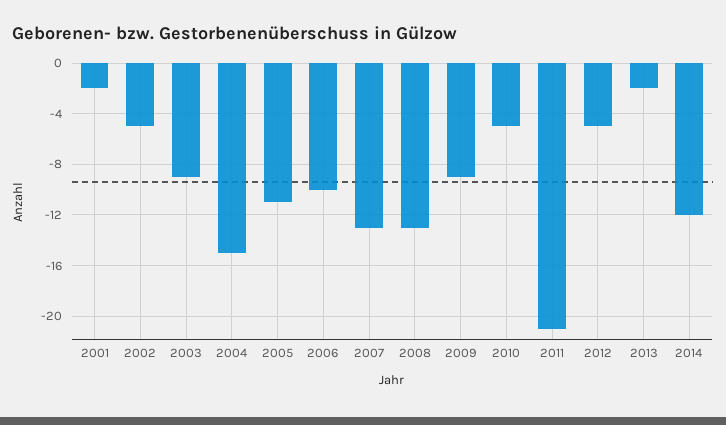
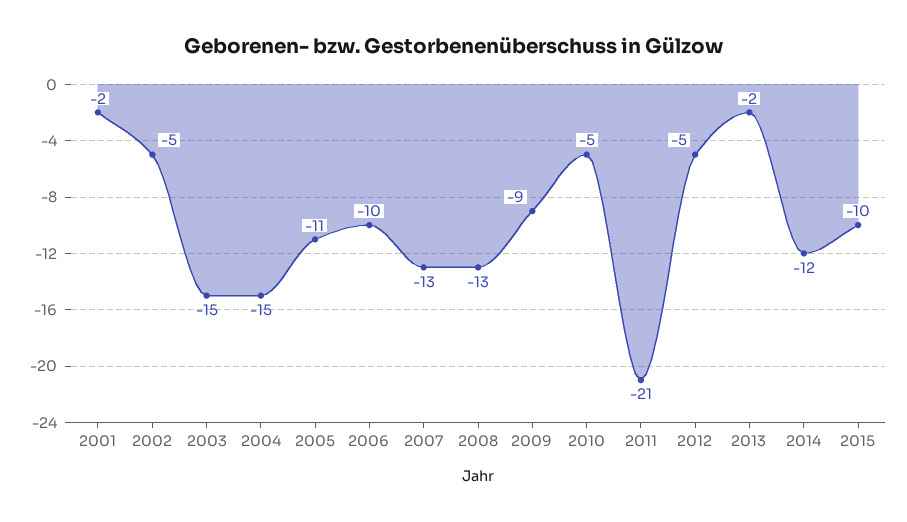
2003: -9 -> -15
2015: none -> -10

